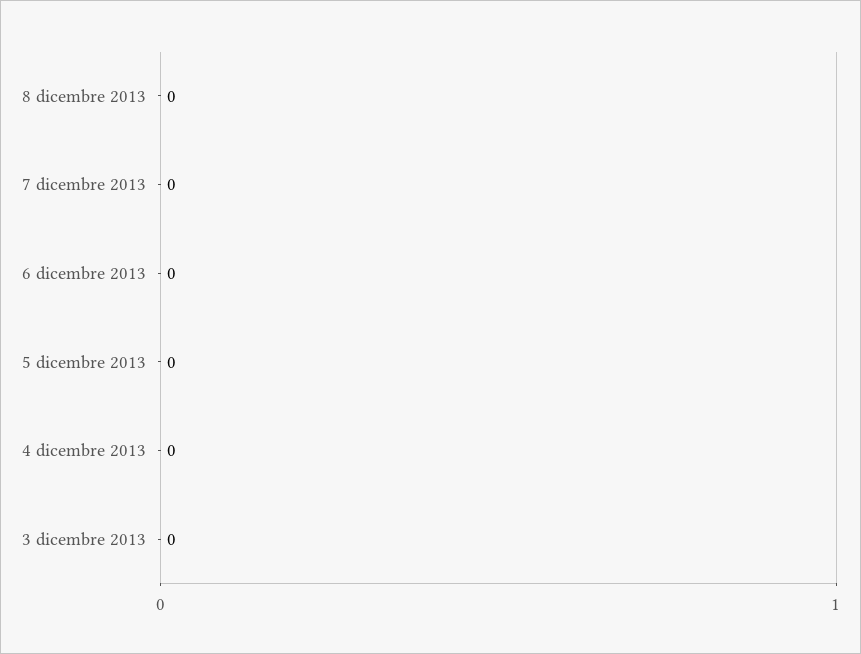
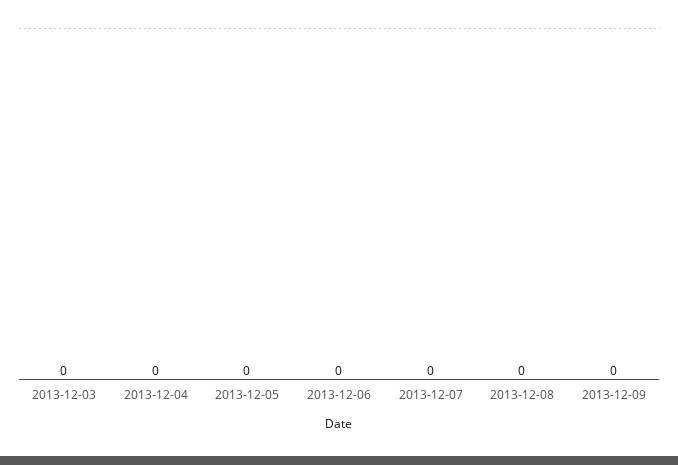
2013-12-09: none -> 0

